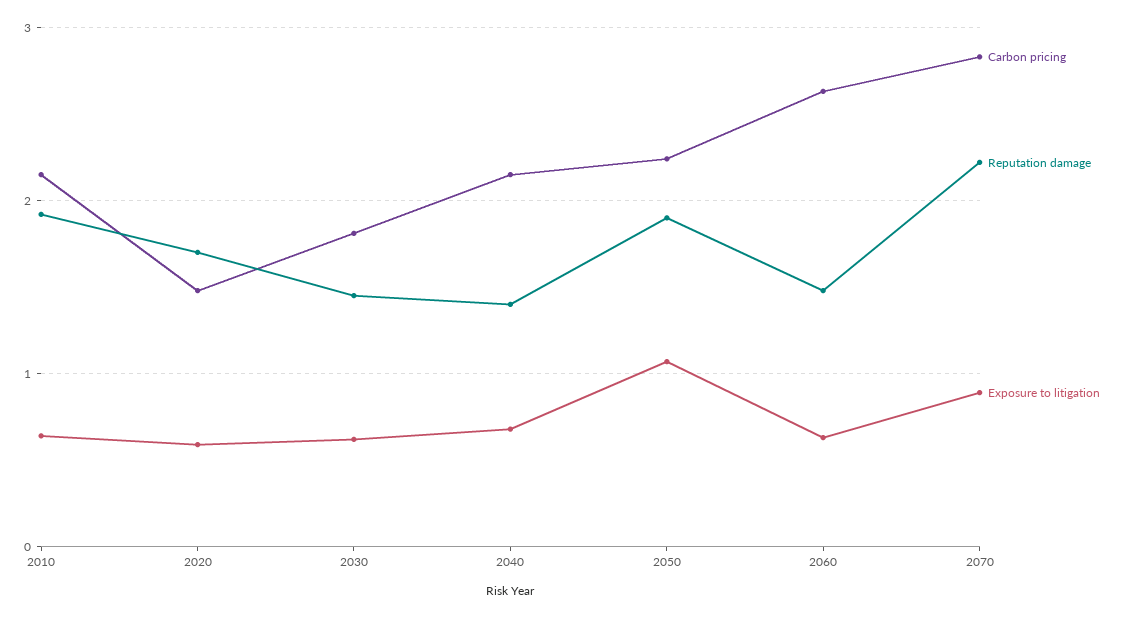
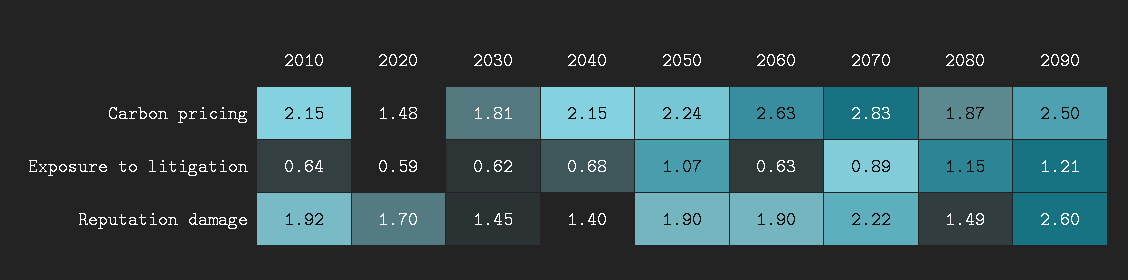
Reputation damage, 2060: 1.5 -> 1.9
Carbon pricing, 2080: none -> 1.87
Carbon pricing, 2090: none -> 2.5
Exposure to litigation, 2080: none -> 1.15
Exposure to litigation, 2090: none -> 1.21
Reputation damage, 2080: none -> 1.49
Reputation damage, 2090: none -> 2.6

